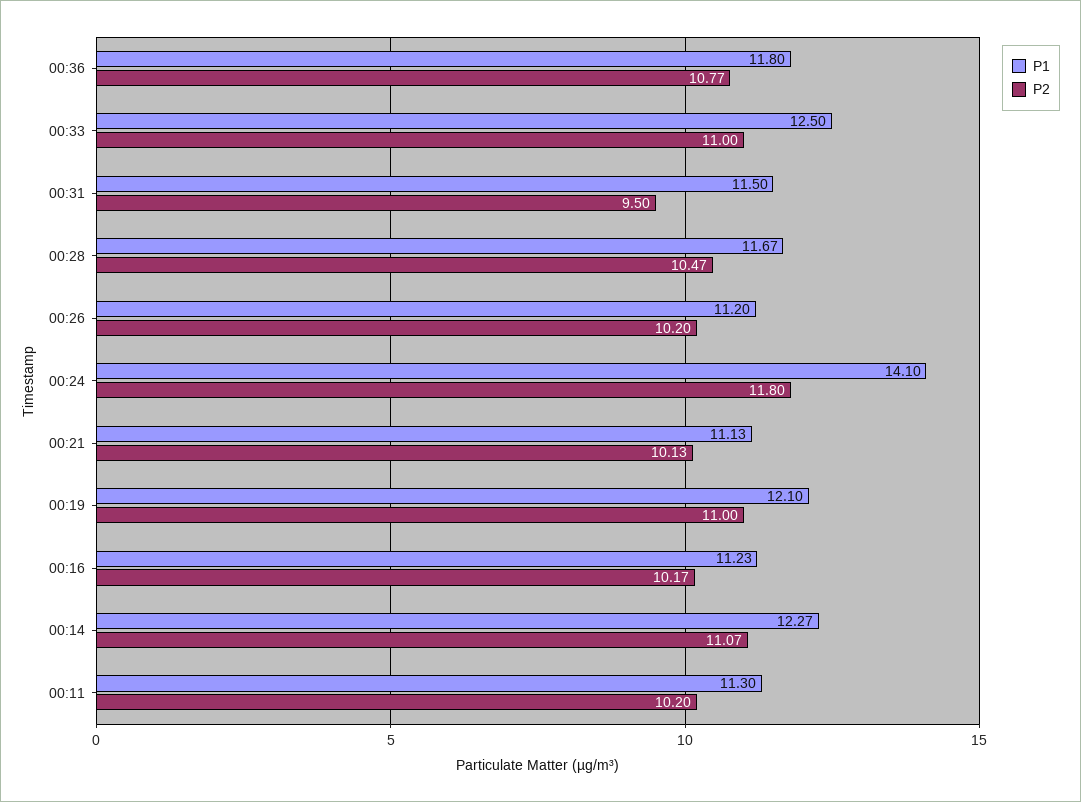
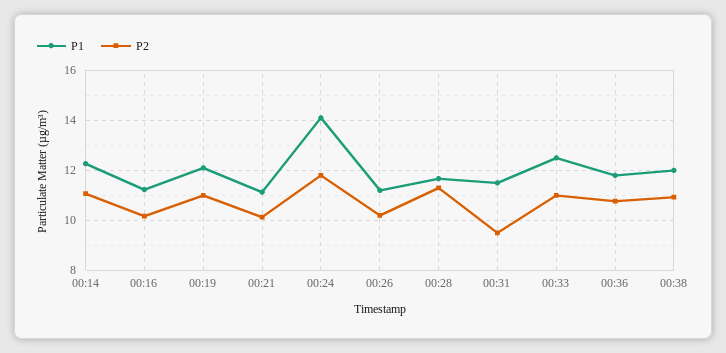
P2, 00:28: 10.47 -> 11.25
P1, 00:11: 11.3 -> none
P2, 00:11: 10.2 -> none
P1, 00:38: none -> 12
P2, 00:38: none -> 11

